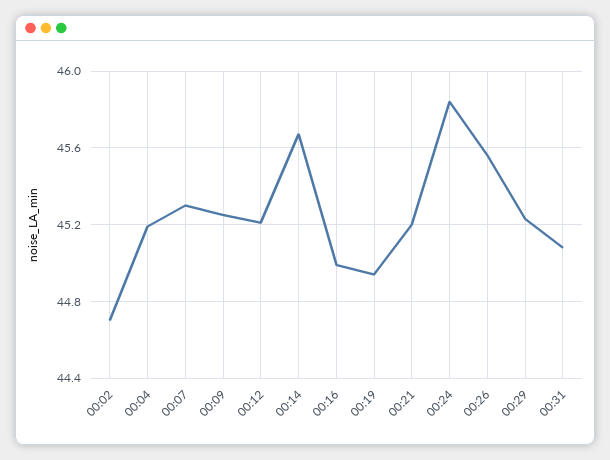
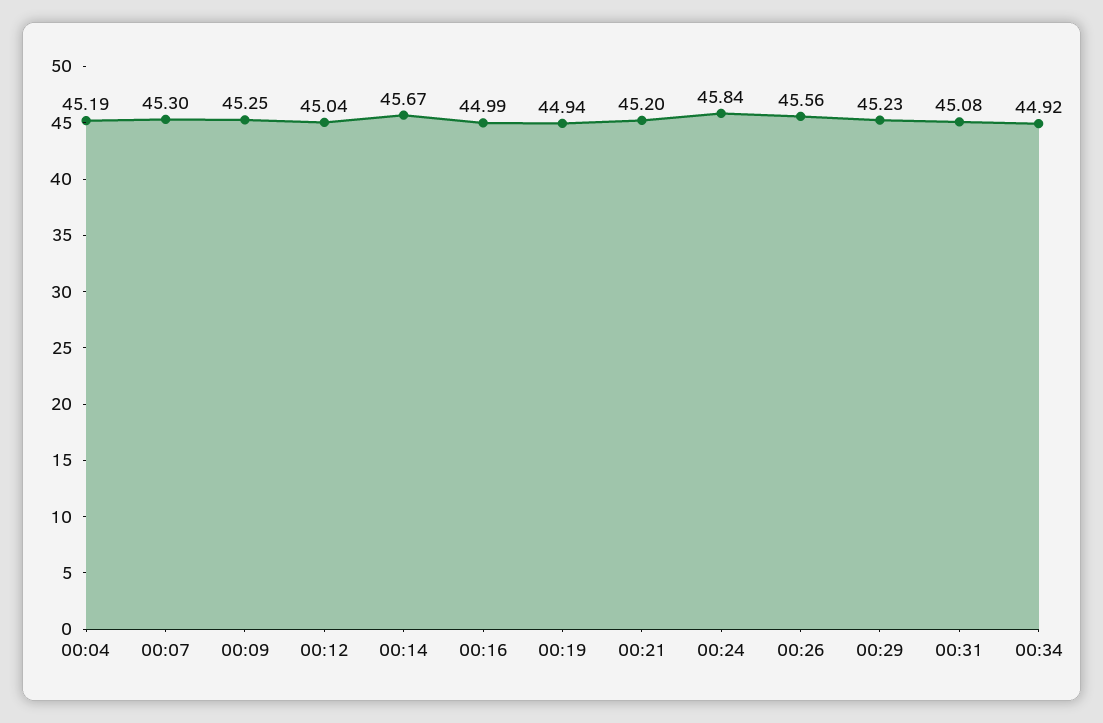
00:02: 44.7 -> none
00:12: 45.2 -> 45.04
00:34: none -> 44.92

